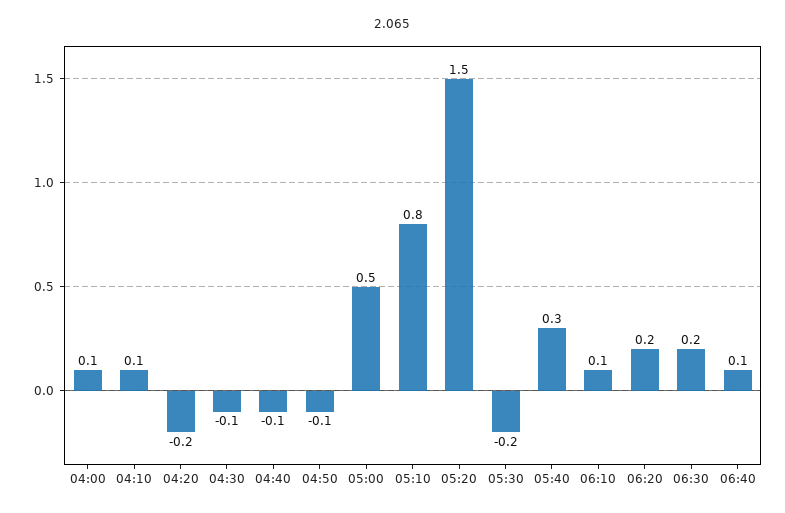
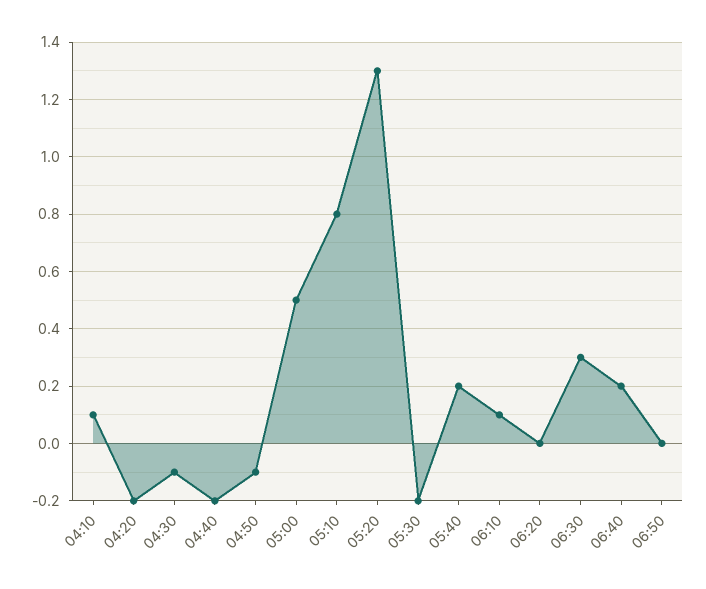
04:00: 0.1 -> none
04:40: -0.1 -> -0.2
05:20: 1.5 -> 1.3
05:40: 0.3 -> 0.2
06:20: 0.2 -> 0
06:30: 0.2 -> 0.3
06:40: 0.1 -> 0.2
06:50: none -> 0

